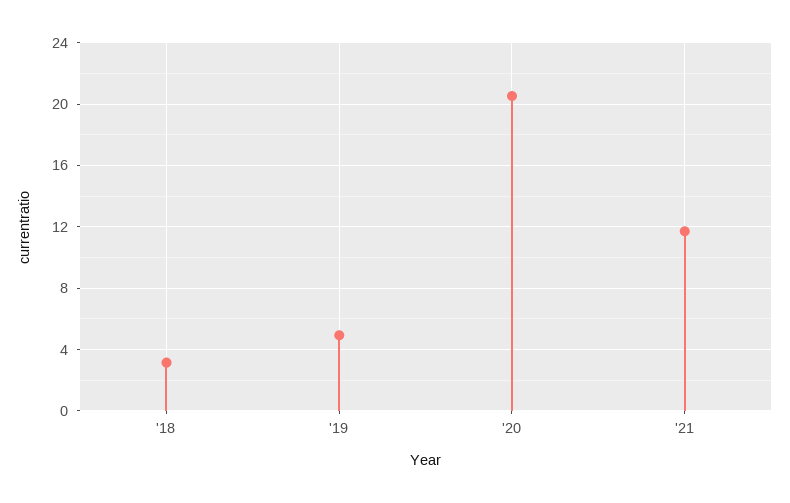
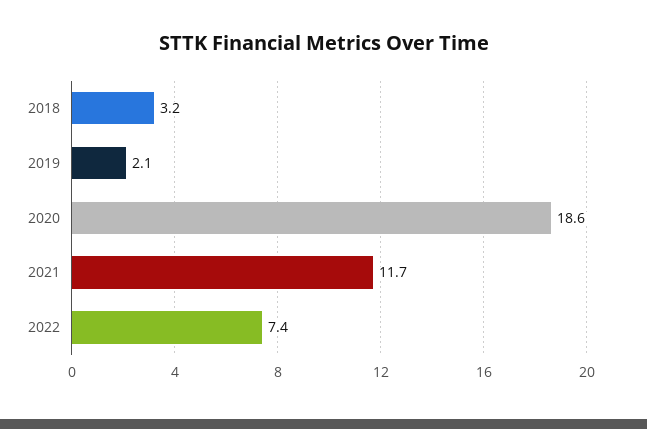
'19: 5 -> 2.1
'20: 20.5 -> 18.6
2022: none -> 7.4

